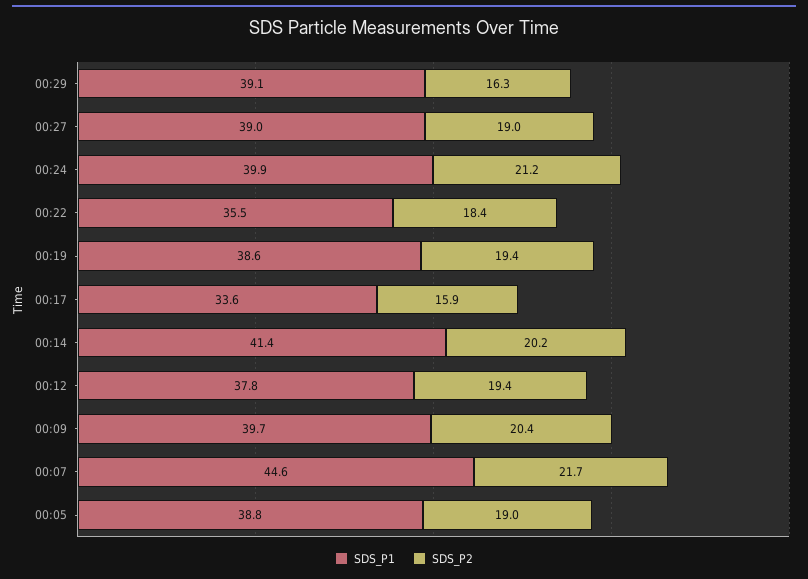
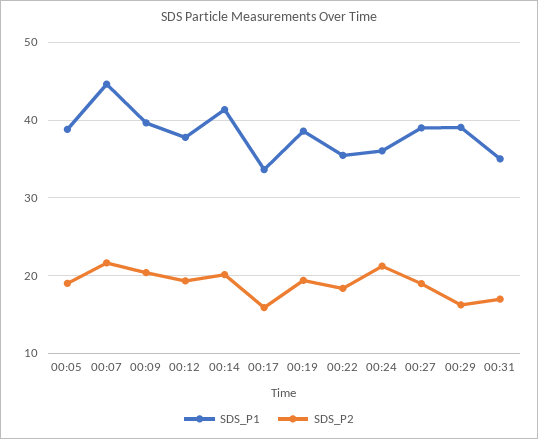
SDS_P1, 00:24: 39.9 -> 36
SDS_P1, 00:31: none -> 35
SDS_P2, 00:31: none -> 17

